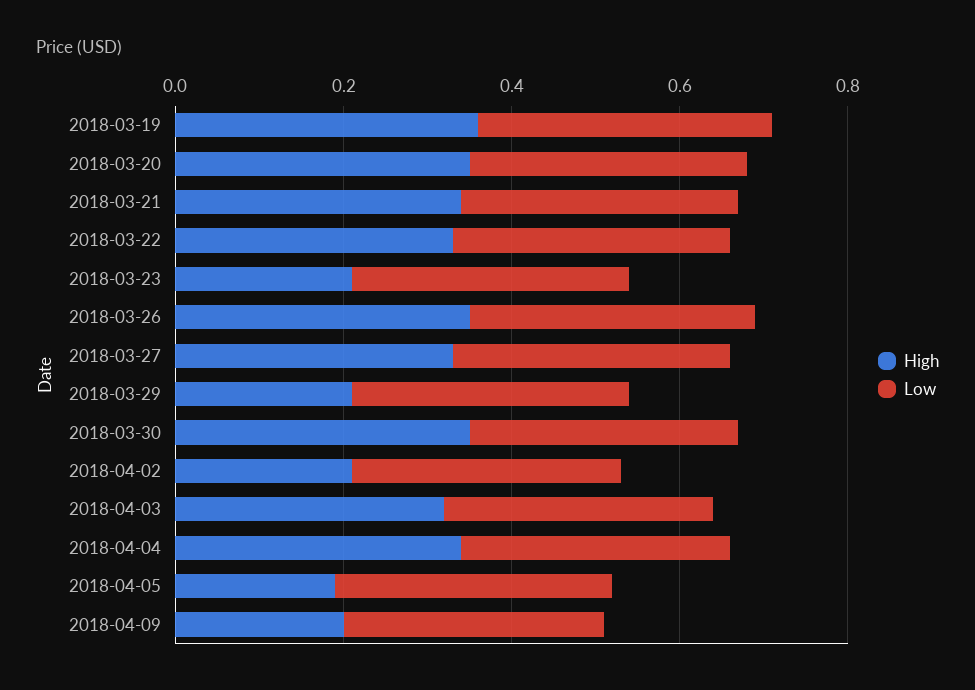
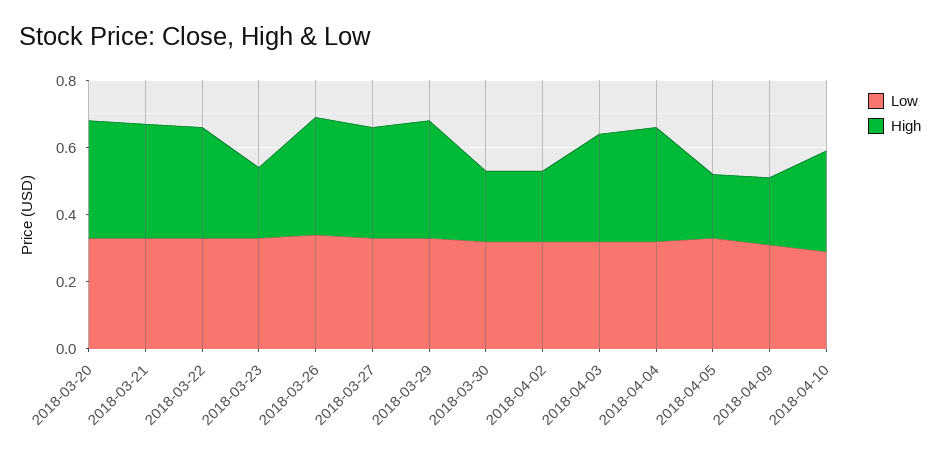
High, 2018-03-19: 0.35 -> none
Low, 2018-03-19: 0.35 -> none
High, 2018-03-29: 0.2 -> 0.35
High, 2018-03-30: 0.35 -> 0.2
Low, 2018-04-10: none -> 0.3
High, 2018-04-10: none -> 0.3

